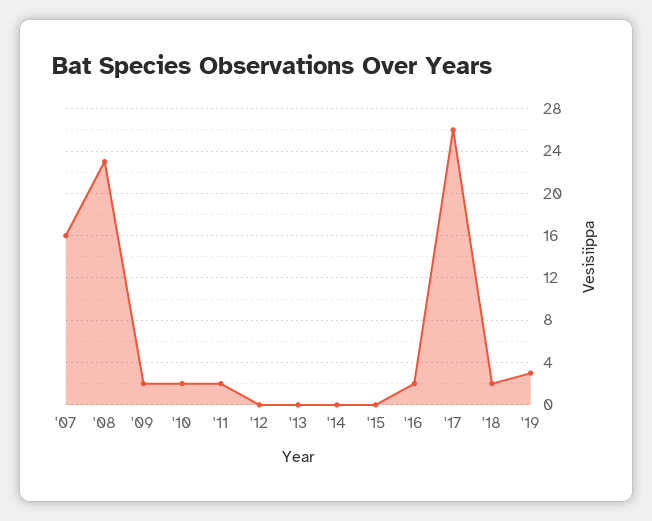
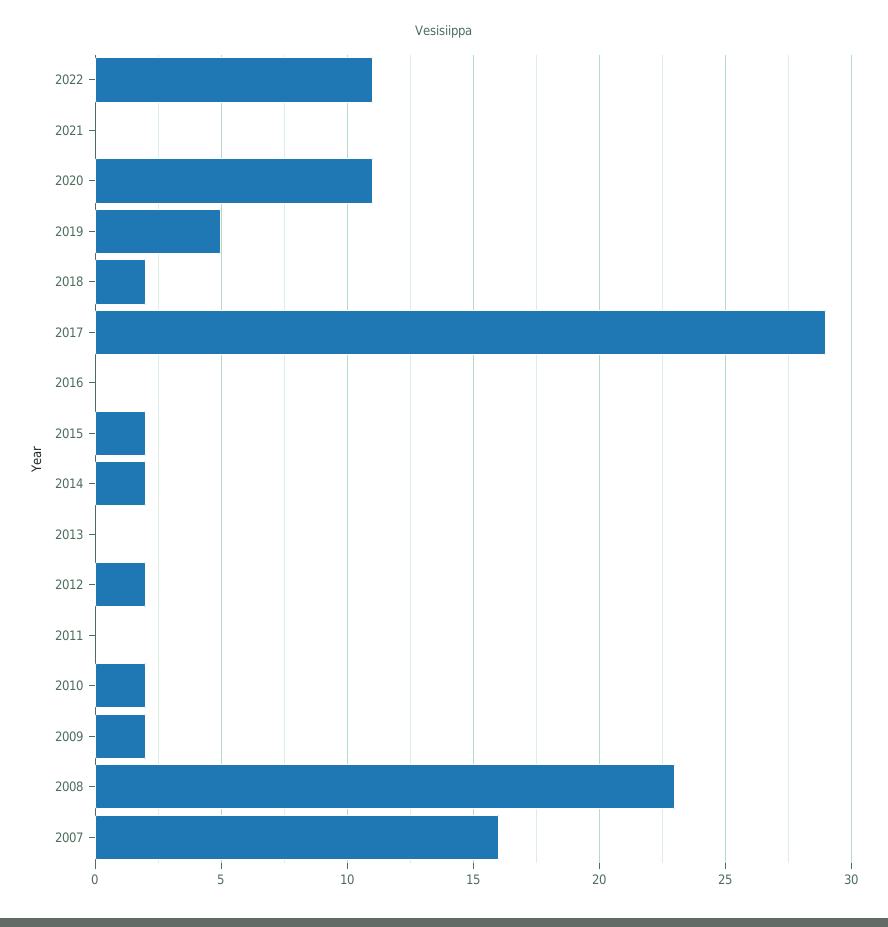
'11: 2 -> 0
'12: 0 -> 2
'14: 0 -> 2
'15: 0 -> 2
'16: 2 -> 0
'17: 26 -> 29
'19: 3 -> 5
2022: none -> 11
2021: none -> 0
2020: none -> 11

